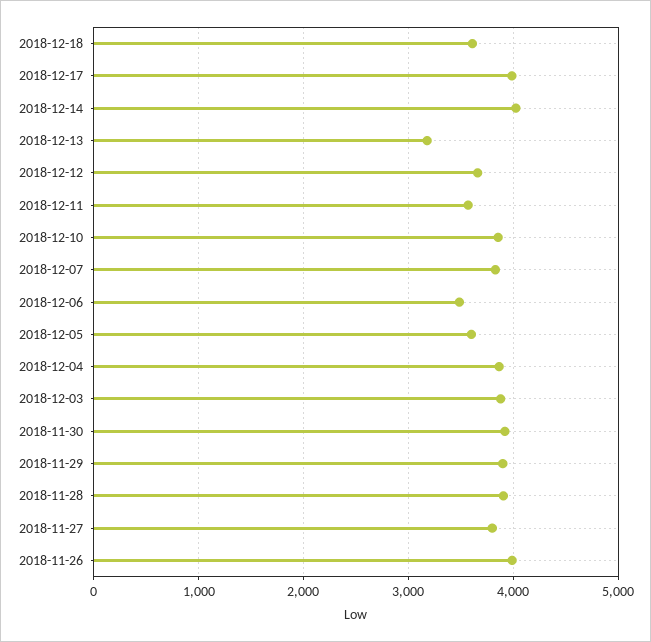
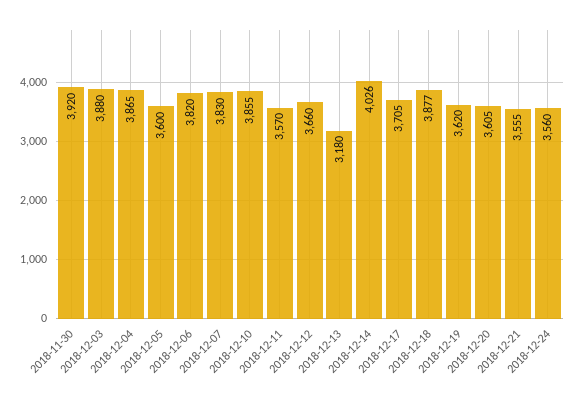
2018-12-18: 3600 -> 3877
2018-12-17: 4000 -> 3705
2018-12-06: 3500 -> 3820
2018-11-29: 3900 -> none
2018-11-28: 3900 -> none
2018-11-27: 3800 -> none
2018-11-26: 4000 -> none
2018-12-19: none -> 3620
2018-12-20: none -> 3605
2018-12-21: none -> 3555
2018-12-24: none -> 3560

